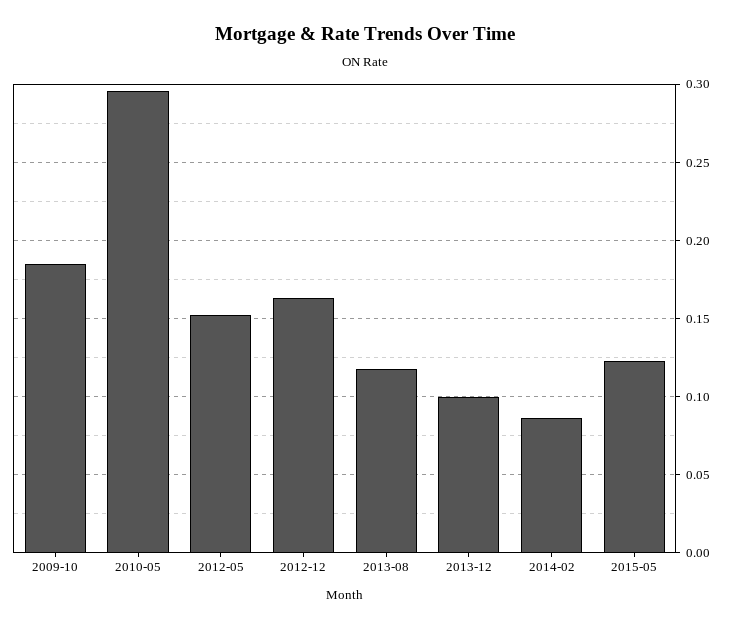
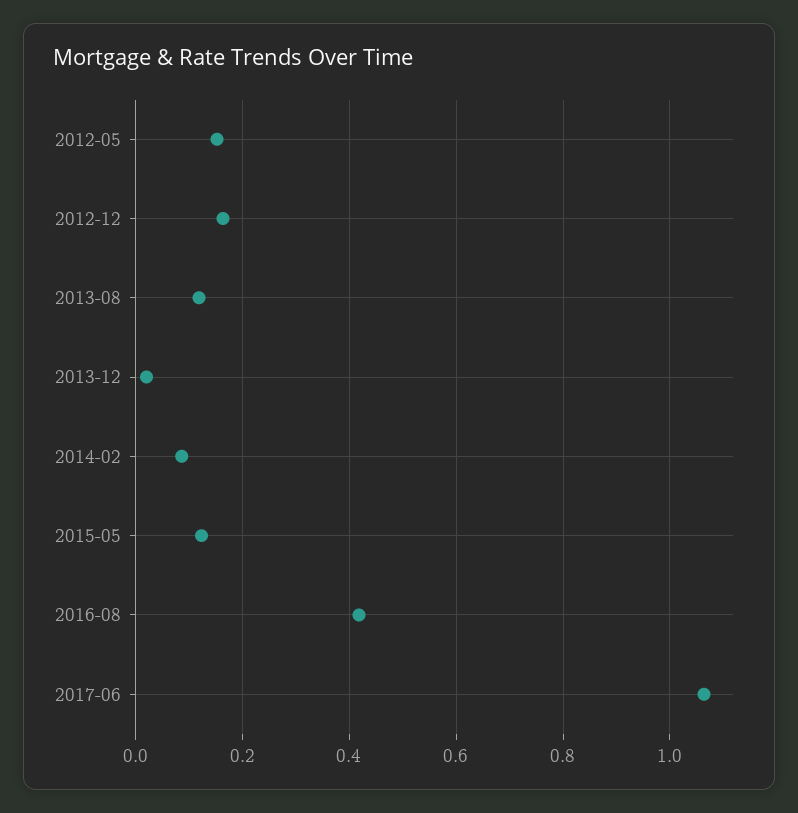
2009-10: 0.185 -> none
2010-05: 0.295 -> none
2013-12: 0.1 -> 0.02
2016-08: none -> 0.42
2017-06: none -> 1.06

